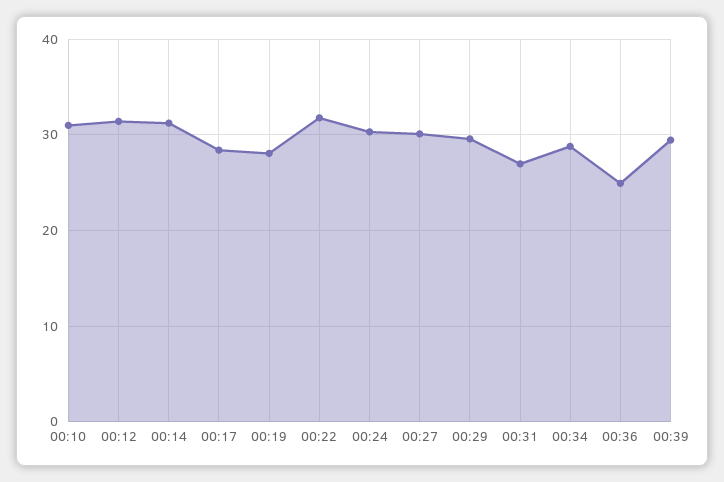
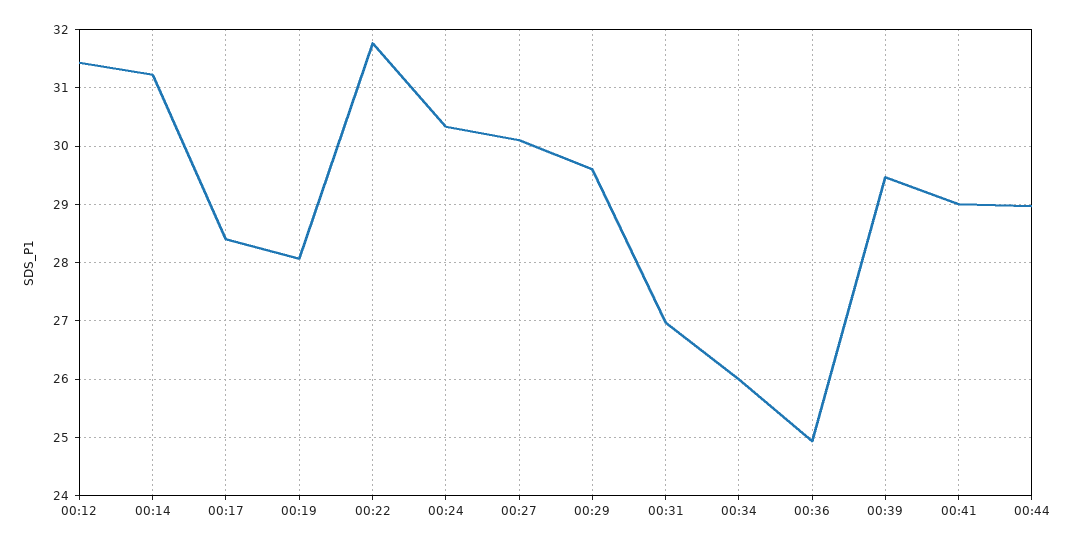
00:10: 31 -> none
00:34: 29 -> 26
00:41: none -> 29
00:44: none -> 29

